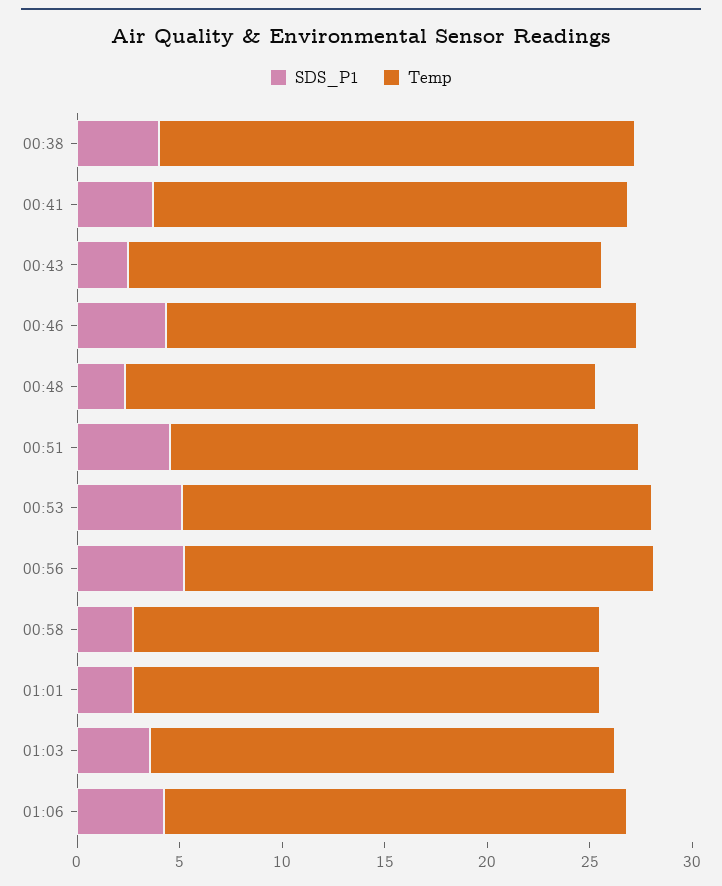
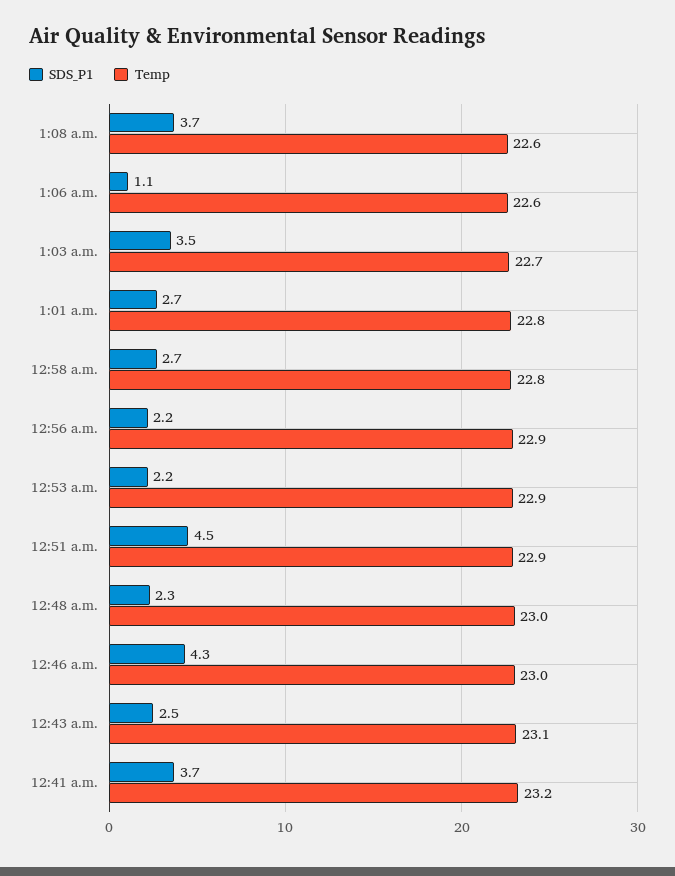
SDS_P1, 00:38: 4 -> none
Temp, 00:38: 23 -> none
SDS_P1, 00:53: 5 -> 2.2
SDS_P1, 00:56: 5 -> 2.2
SDS_P1, 01:06: 4 -> 1.1
SDS_P1, 1:08 a.m.: none -> 3.7
Temp, 1:08 a.m.: none -> 22.6

